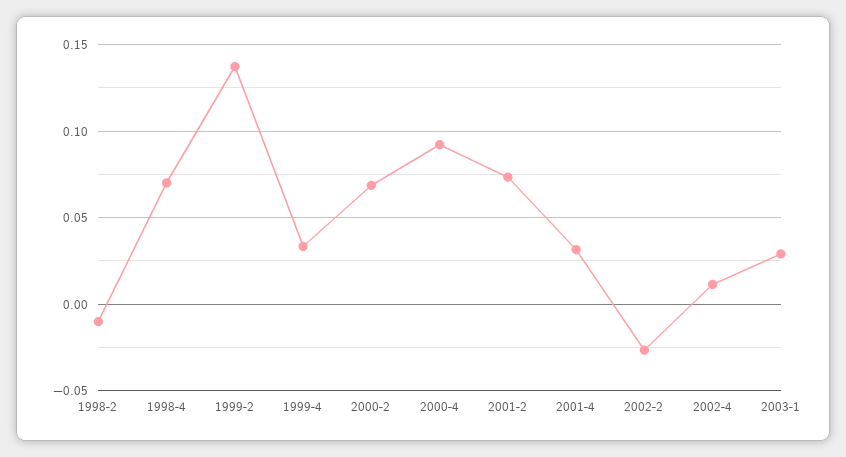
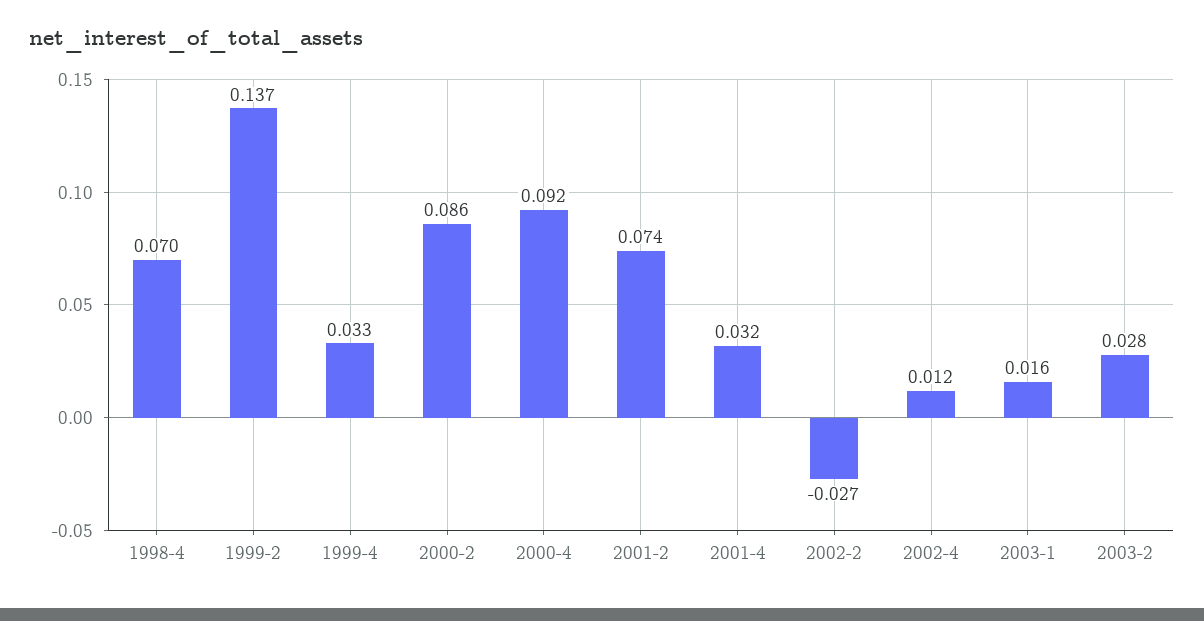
1998-2: -0.01 -> none
2000-2: 0.07 -> 0.086
2003-1: 0.03 -> 0.016
2003-2: none -> 0.028

